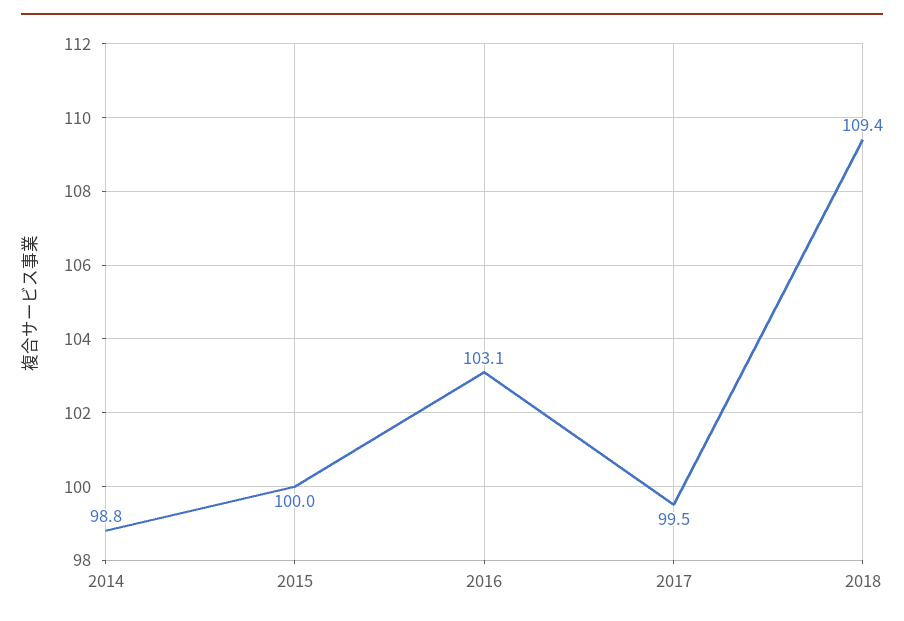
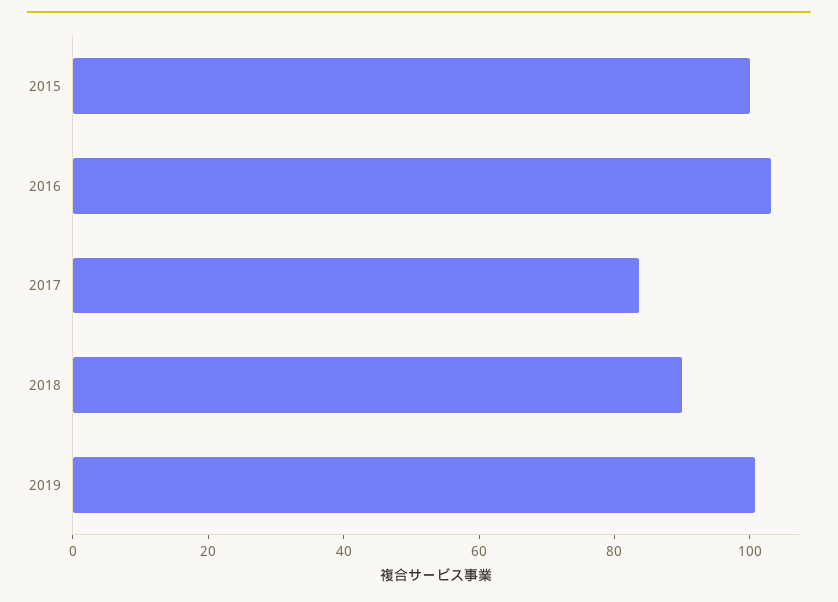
2014: 98.8 -> none
2017: 99.5 -> 85
2018: 109.4 -> 90
2019: none -> 100

